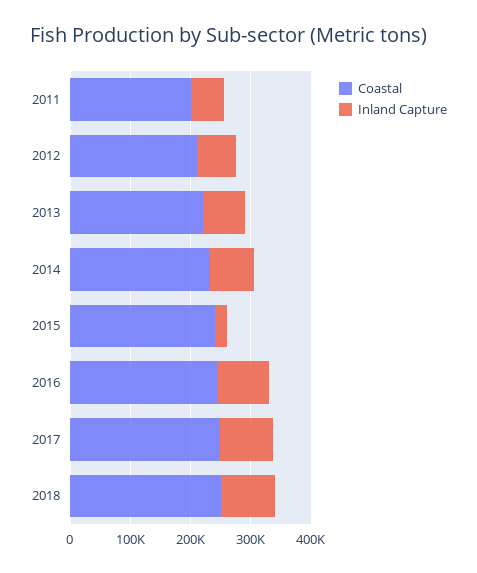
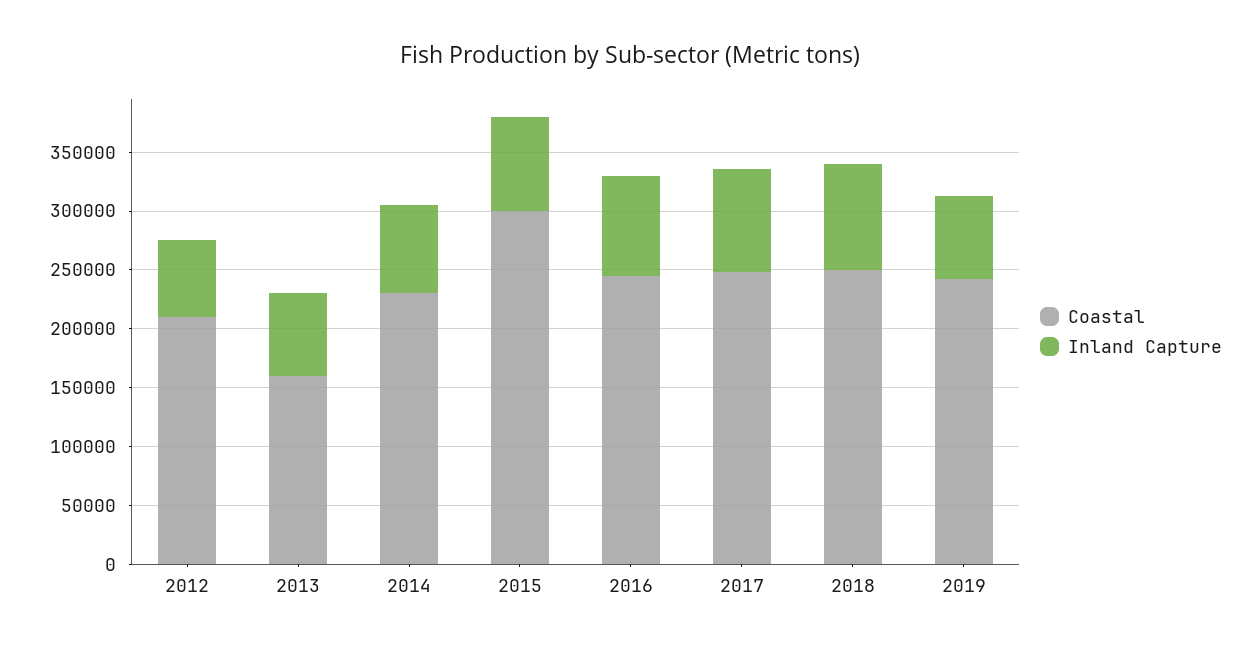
Coastal, 2011: 200000 -> none
Inland Capture, 2011: 60000 -> none
Coastal, 2013: 220000 -> 160000
Coastal, 2015: 240000 -> 300000
Inland Capture, 2015: 20000 -> 80000
Coastal, 2019: none -> 240000
Inland Capture, 2019: none -> 70000

